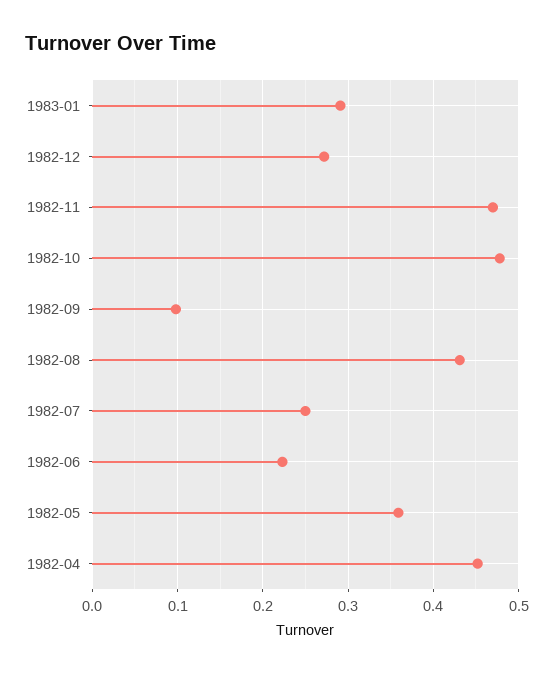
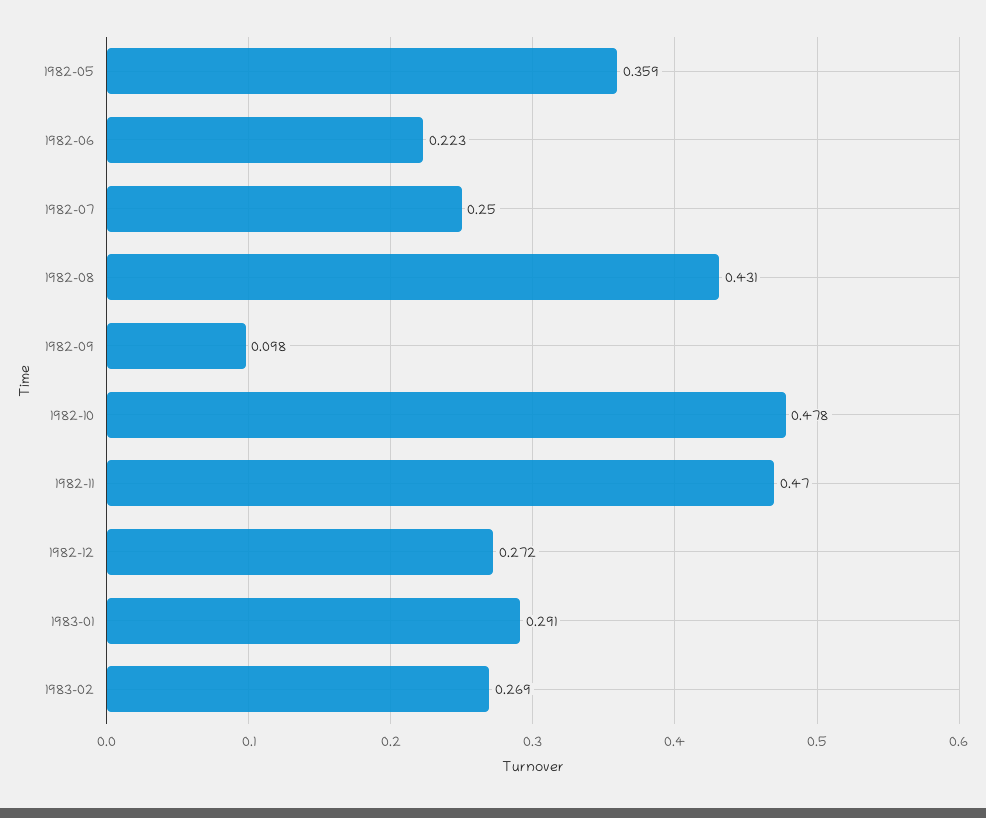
1982-04: 0.45 -> none
1983-02: none -> 0.269

